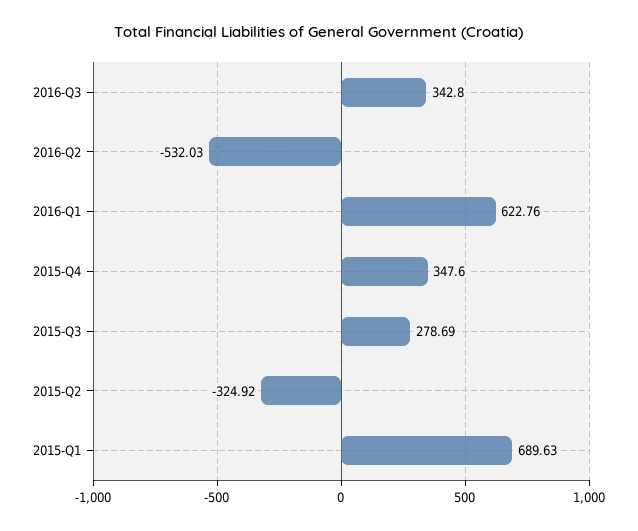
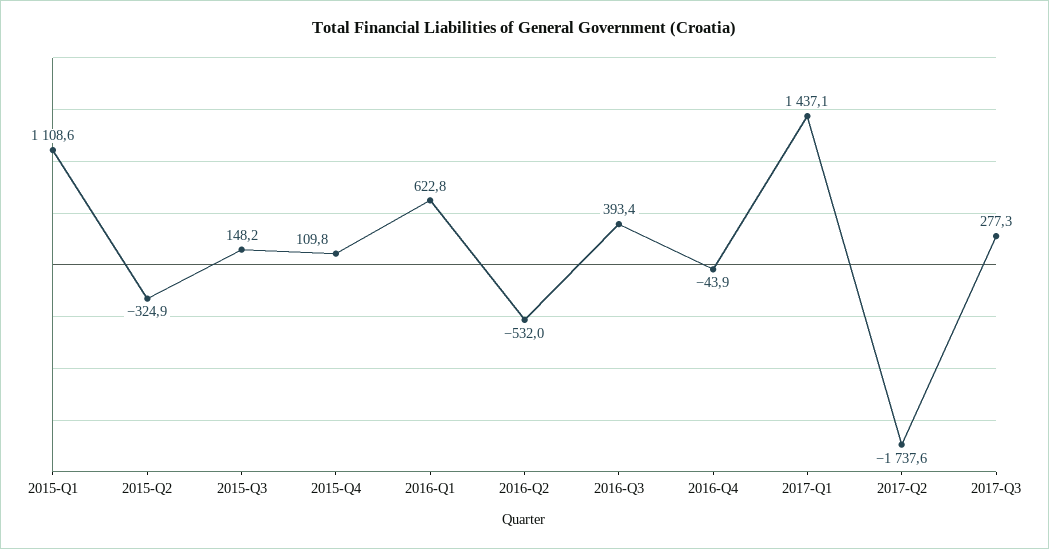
2016-Q3: 342.8 -> 393.4
2015-Q4: 347.6 -> 109.8
2015-Q3: 278.69 -> 148.2
2015-Q1: 689.63 -> 1108.6
2016-Q4: none -> -43.9
2017-Q1: none -> 1437.1
2017-Q2: none -> -1737.6
2017-Q3: none -> 277.3

